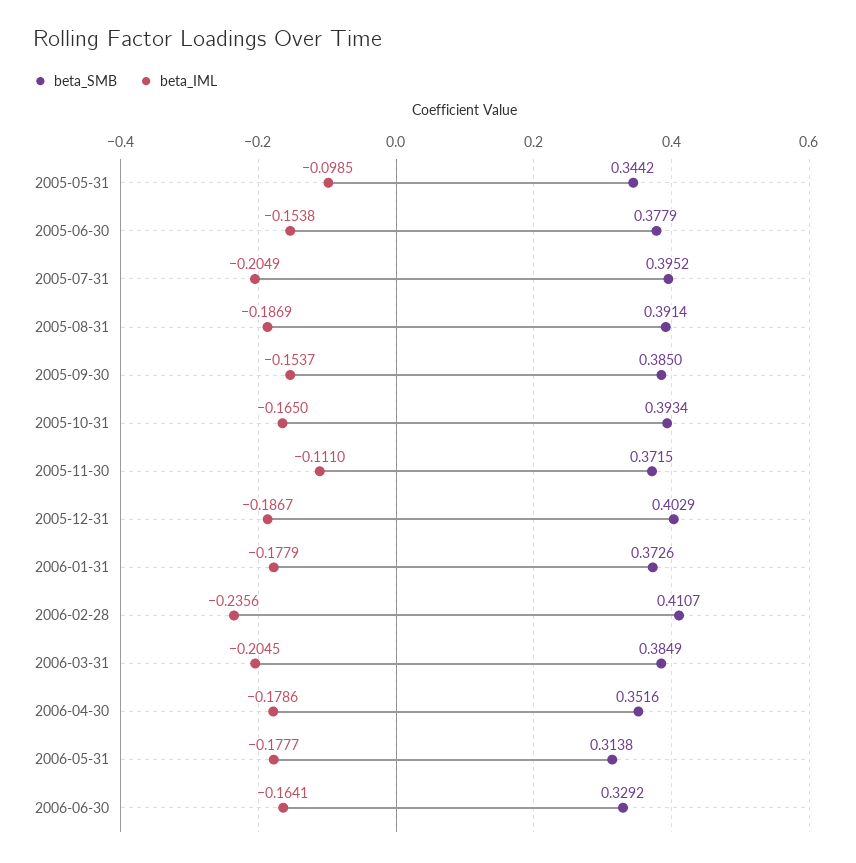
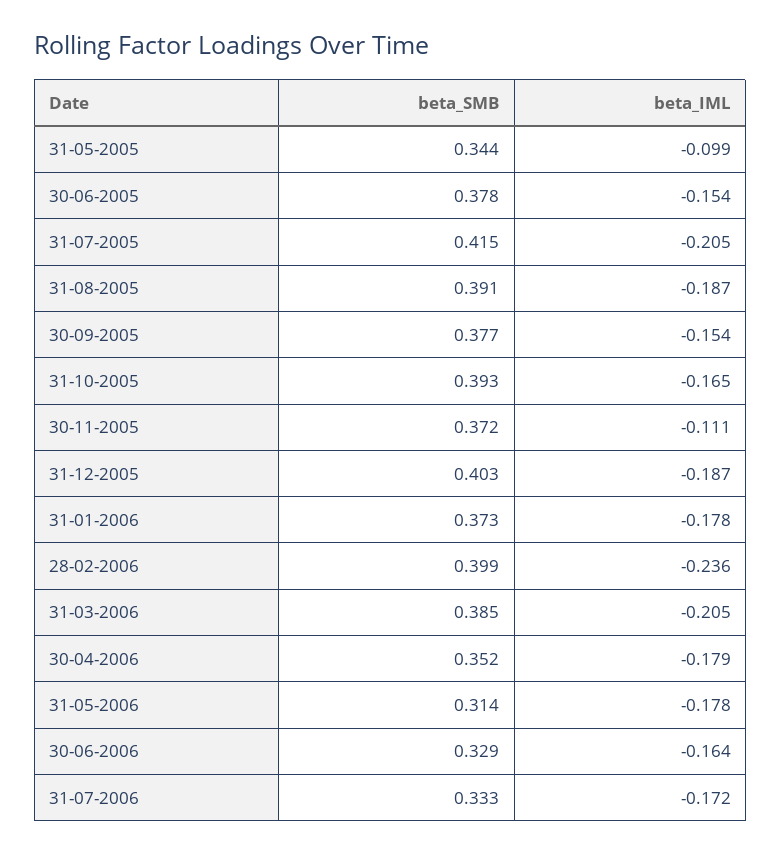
beta_SMB, 2005-07-31: 0.3952 -> 0.415
beta_SMB, 2005-09-30: 0.385 -> 0.377
beta_SMB, 2006-02-28: 0.4107 -> 0.399
beta_SMB, 31-07-2006: none -> 0.333
beta_IML, 31-07-2006: none -> -0.172

